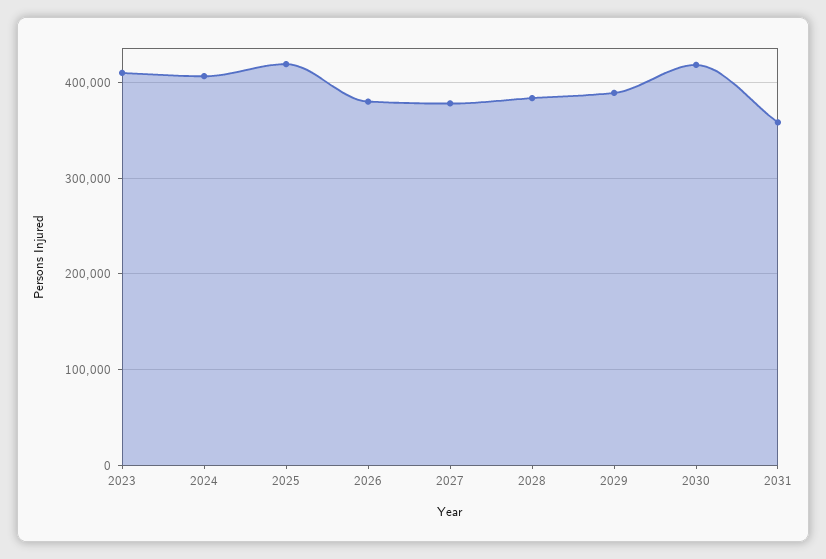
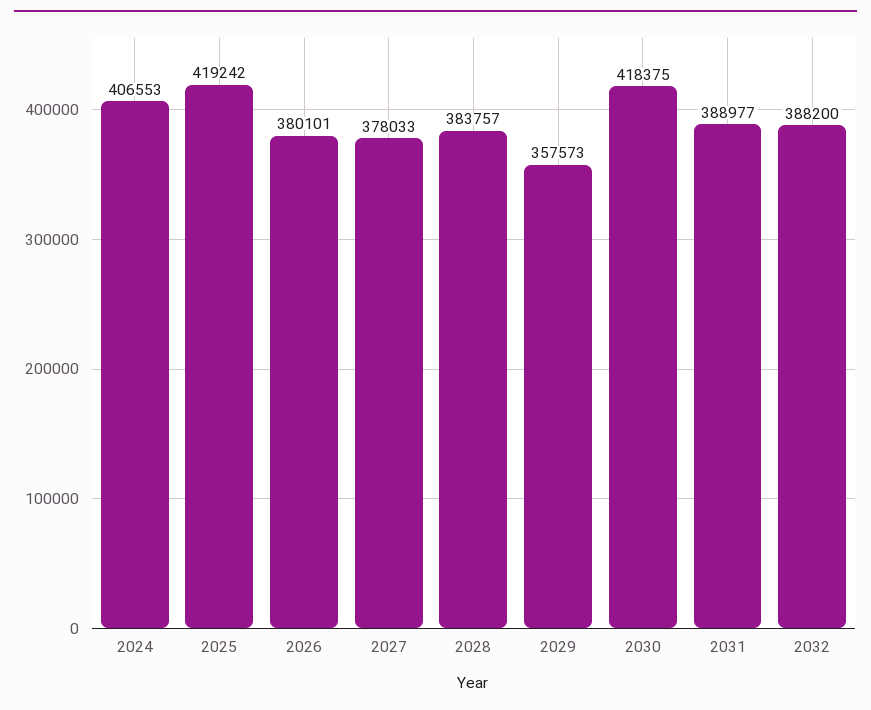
2023: 410000 -> none
2029: 390000 -> 357573
2031: 360000 -> 388977
2032: none -> 388200

